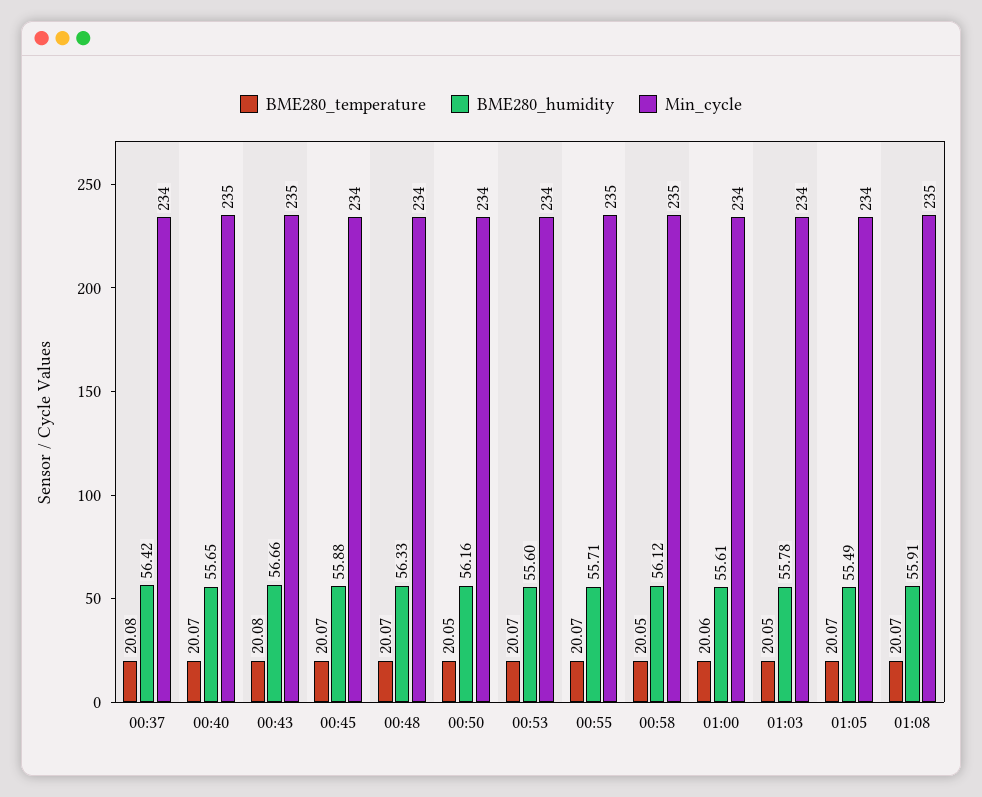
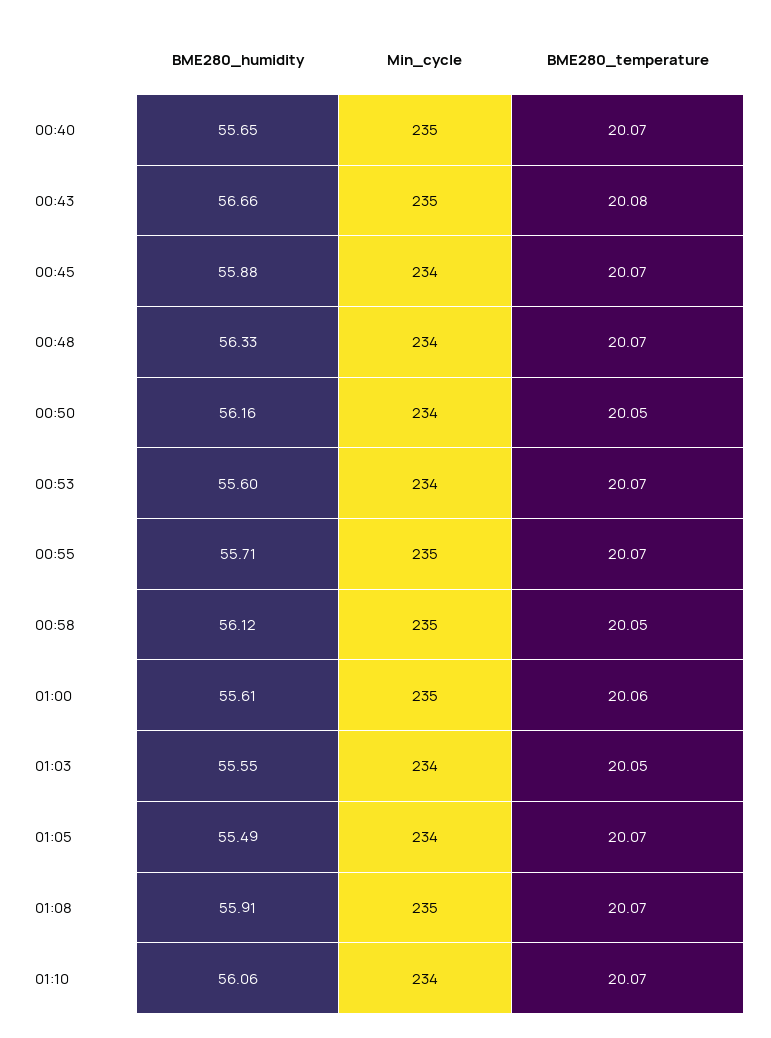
BME280_temperature, 00:37: 20.08 -> none
BME280_humidity, 00:37: 56.42 -> none
Min_cycle, 00:37: 234 -> none
Min_cycle, 01:00: 234 -> 235
BME280_humidity, 01:03: 55.78 -> 55.55
BME280_humidity, 01:10: none -> 56.06
Min_cycle, 01:10: none -> 234
BME280_temperature, 01:10: none -> 20.07

